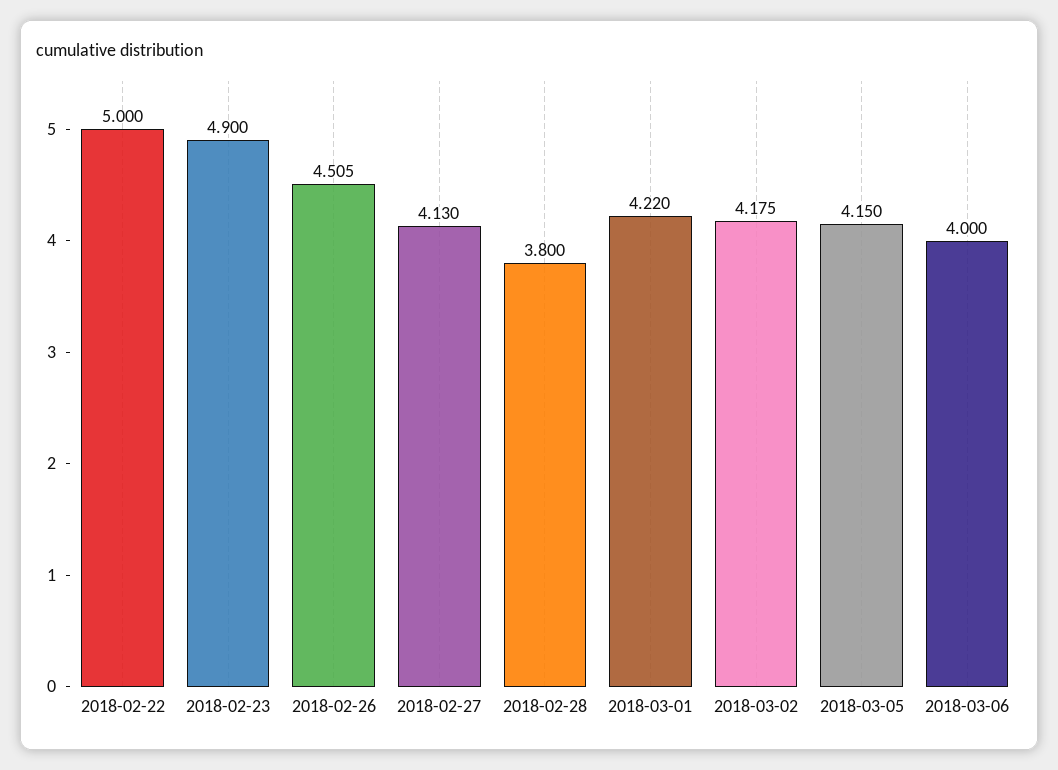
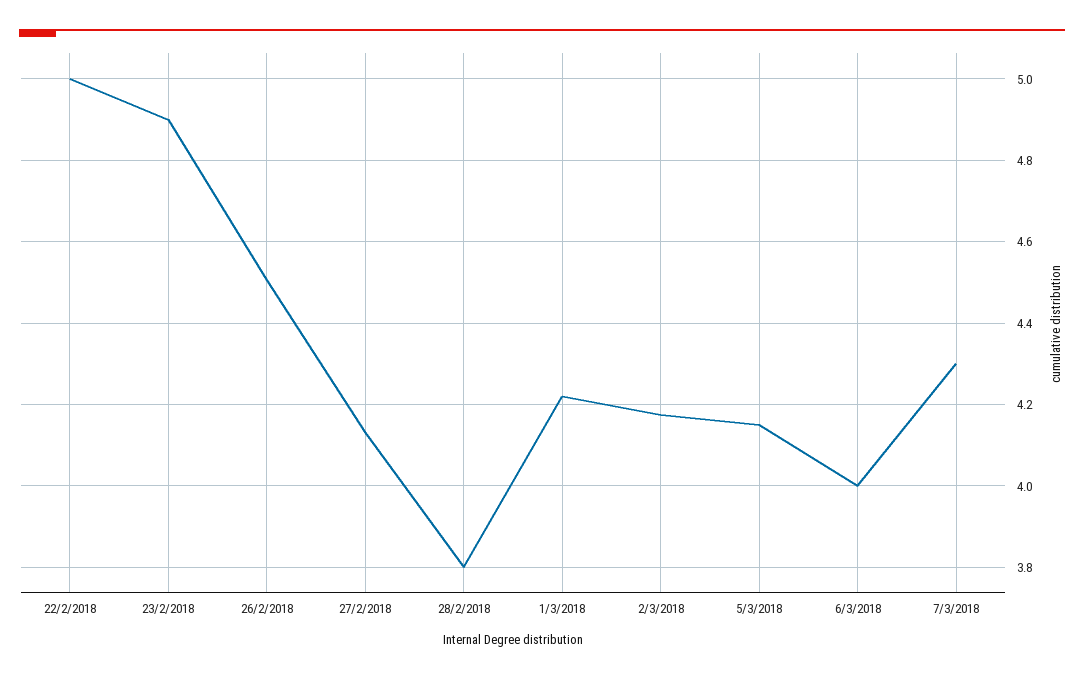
7/3/2018: none -> 4.3

